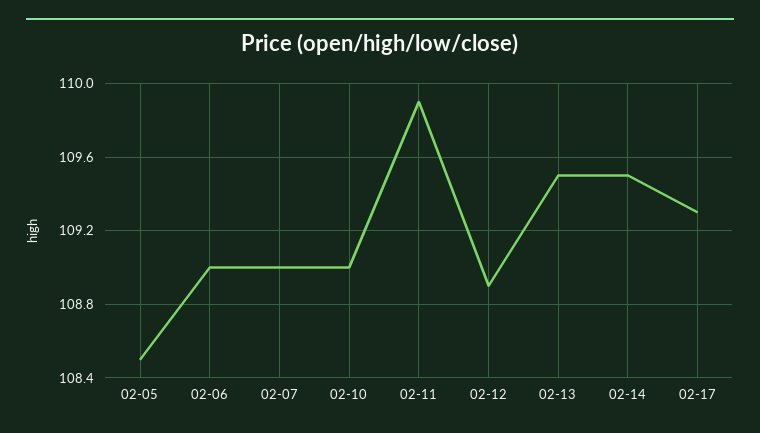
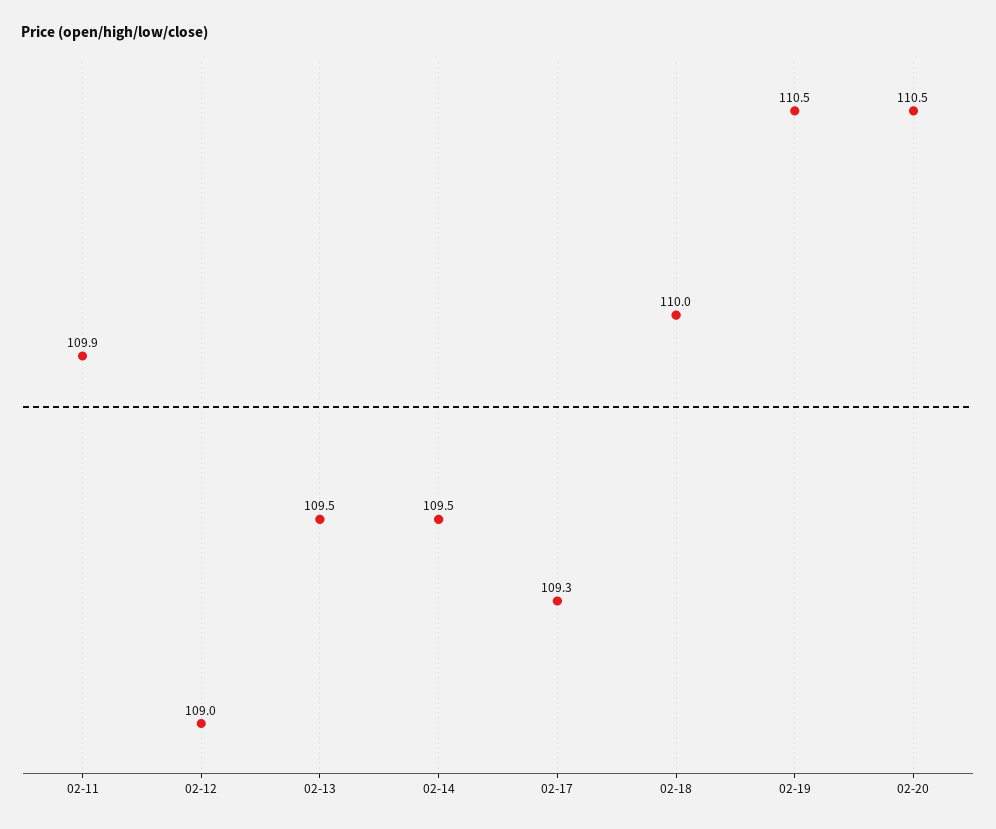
02-05: 108.5 -> none
02-06: 109 -> none
02-07: 109 -> none
02-10: 109 -> none
02-12: 108.9 -> 109
02-18: none -> 110
02-19: none -> 110.5
02-20: none -> 110.5

